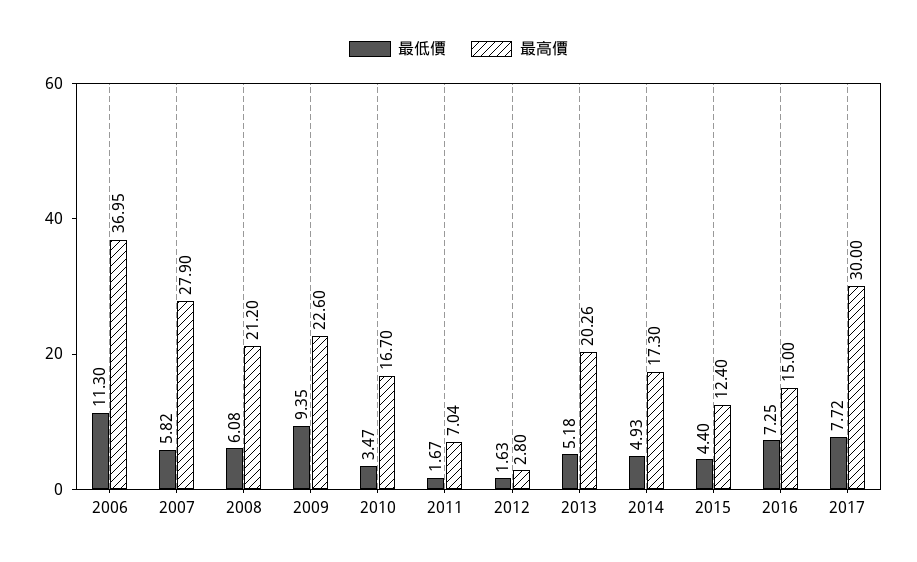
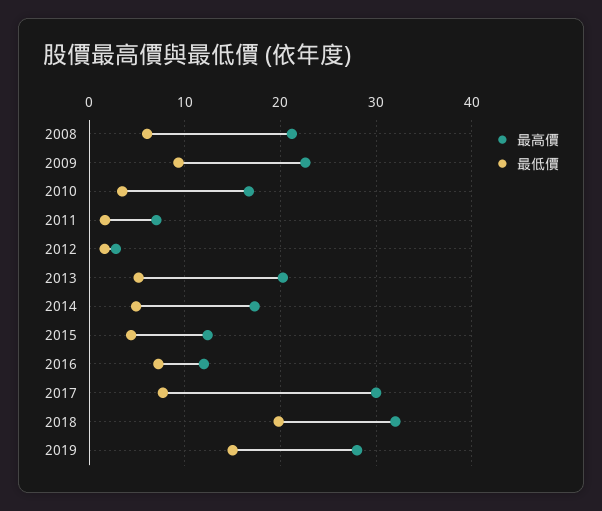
最低價, 2006: 11.3 -> none
最高價, 2006: 36.95 -> none
最低價, 2007: 5.82 -> none
最高價, 2007: 27.9 -> none
最高價, 2016: 15 -> 12
最高價, 2018: none -> 32
最低價, 2018: none -> 20
最高價, 2019: none -> 28
最低價, 2019: none -> 15

